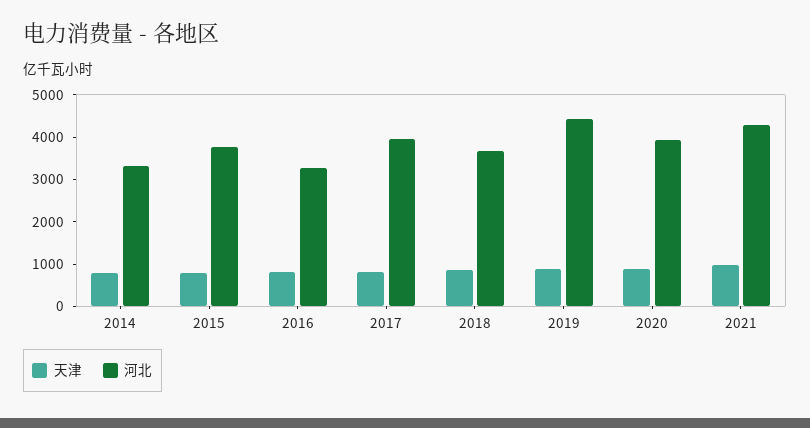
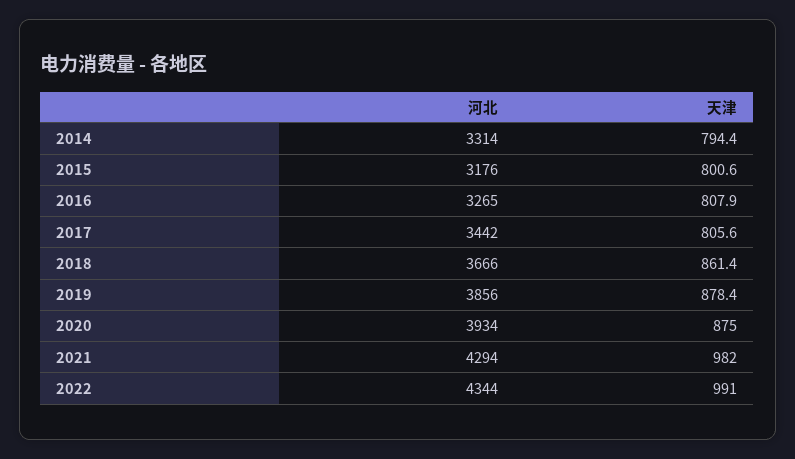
河北, 2015: 3800 -> 3176
河北, 2017: 4000 -> 3442
河北, 2019: 4400 -> 3856
河北, 2022: none -> 4344
天津, 2022: none -> 991

